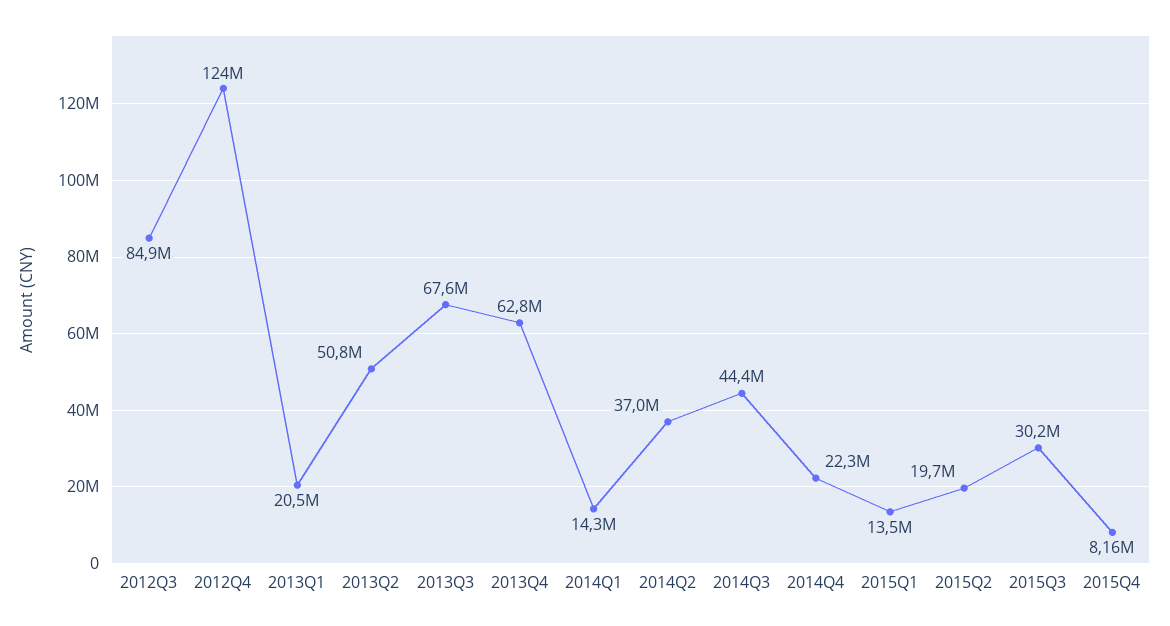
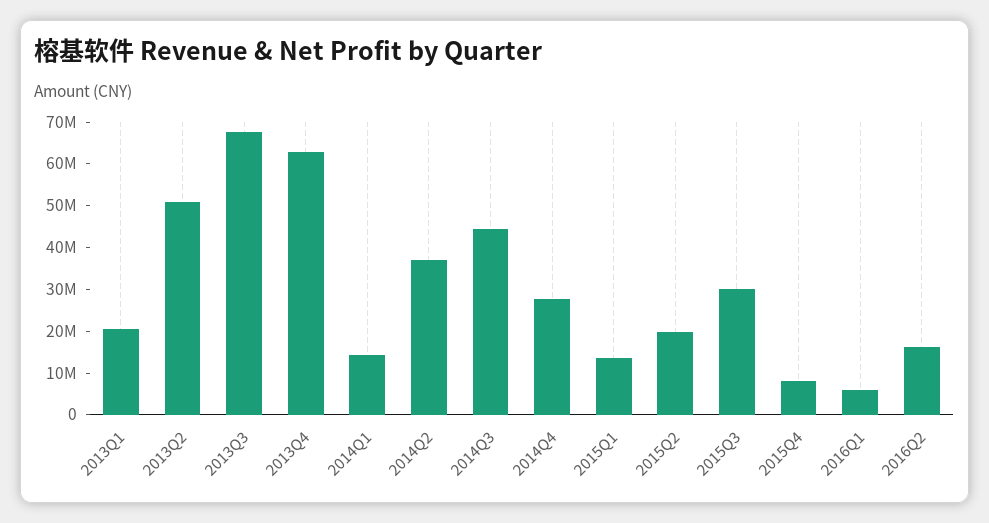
2012Q3: 84900000 -> none
2012Q4: 124000000 -> none
2014Q4: 22300000 -> 28000000
2016Q1: none -> 6000000
2016Q2: none -> 16000000

